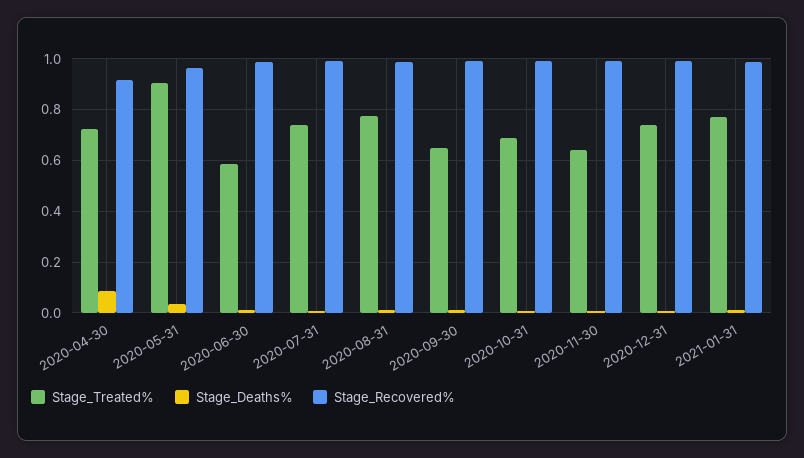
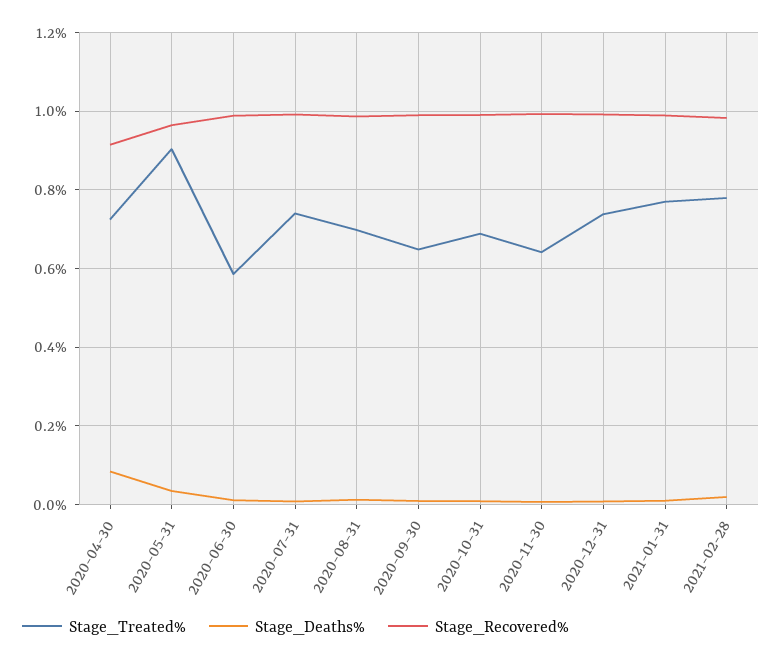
Stage_Treated%, 2020-08-31: 0.775 -> 0.7
Stage_Treated%, 2021-02-28: none -> 0.78
Stage_Deaths%, 2021-02-28: none -> 0.02
Stage_Recovered%, 2021-02-28: none -> 0.98

